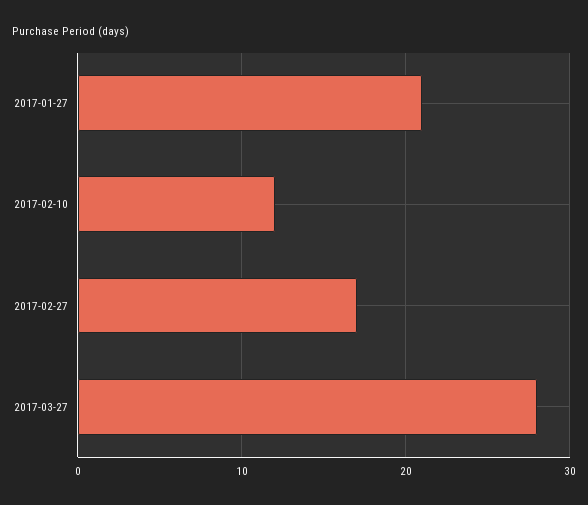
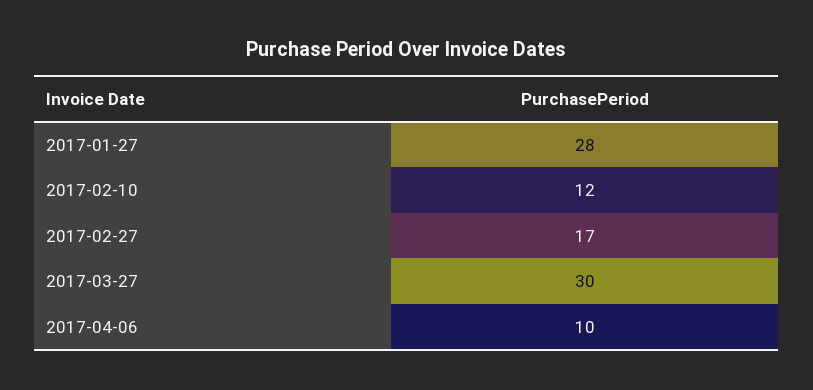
2017-01-27: 21 -> 28
2017-03-27: 28 -> 30
2017-04-06: none -> 10

